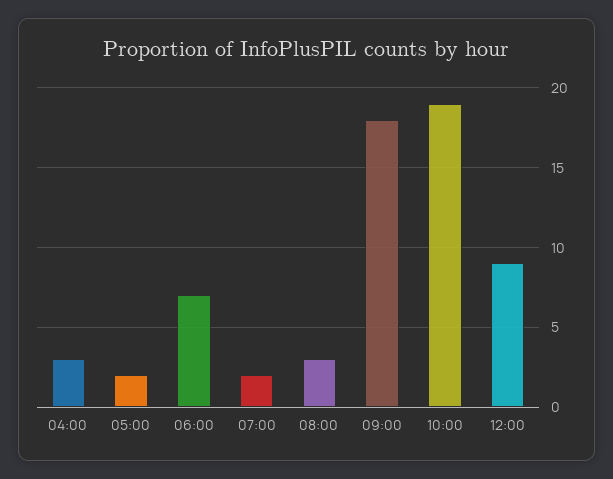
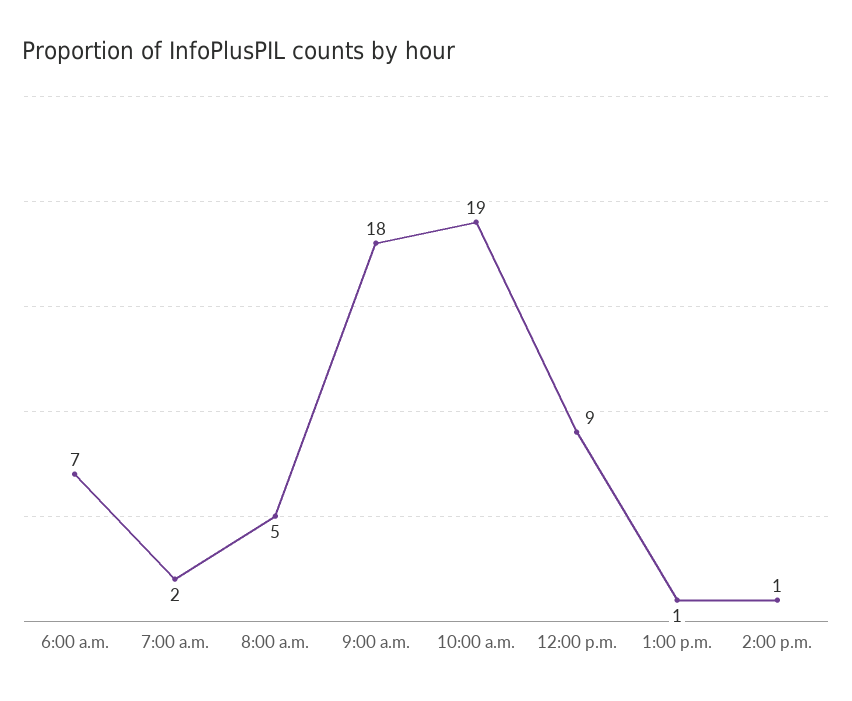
04:00: 3 -> none
05:00: 2 -> none
08:00: 3 -> 5
1:00 p.m.: none -> 1
2:00 p.m.: none -> 1

